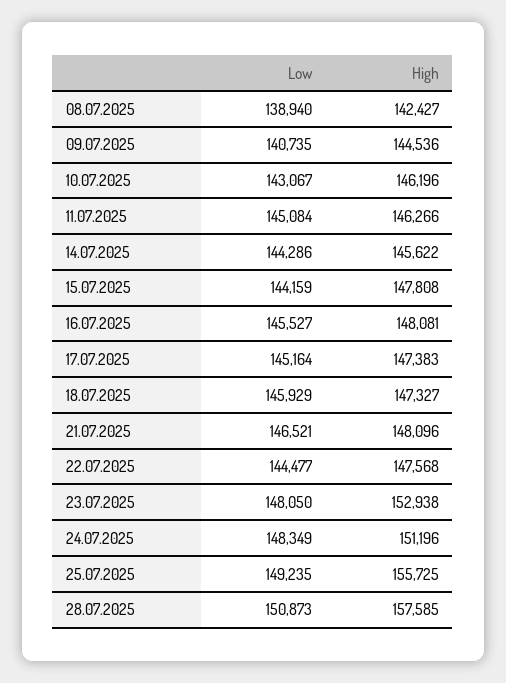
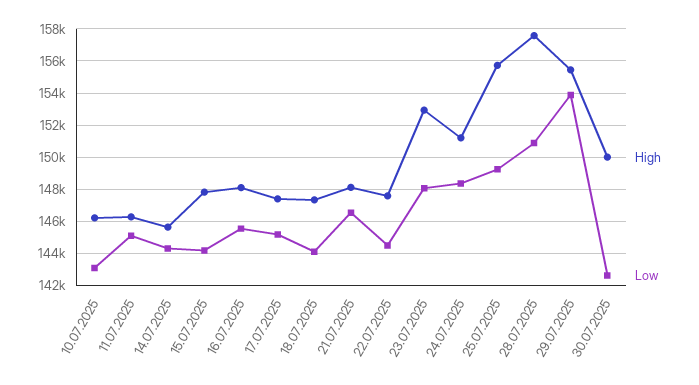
Low, 08.07.2025: 138940 -> none
High, 08.07.2025: 142427 -> none
Low, 09.07.2025: 140735 -> none
High, 09.07.2025: 144536 -> none
Low, 18.07.2025: 145929 -> 144000
High, 29.07.2025: none -> 155500
Low, 29.07.2025: none -> 154000
High, 30.07.2025: none -> 150000
Low, 30.07.2025: none -> 142500

